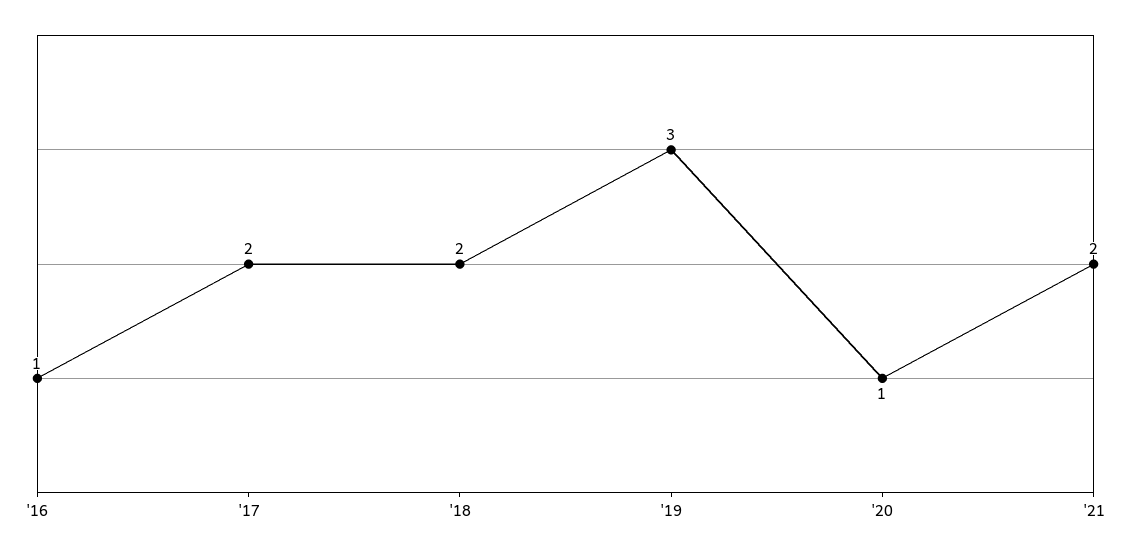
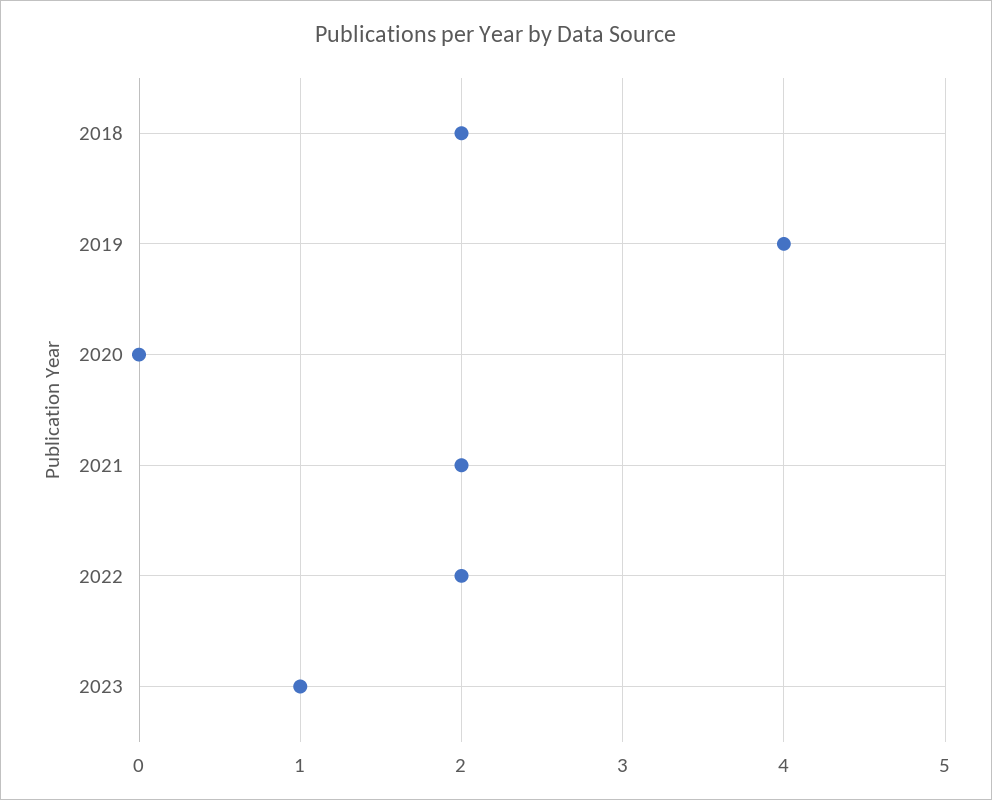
'16: 1 -> none
'17: 2 -> none
'19: 3 -> 4
'20: 1 -> 0
2022: none -> 2
2023: none -> 1

